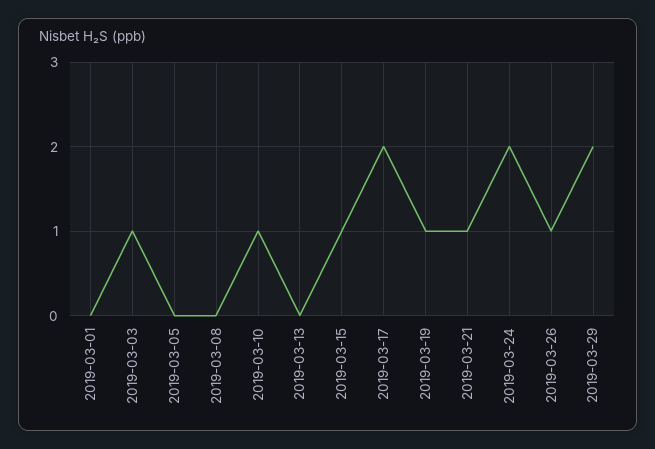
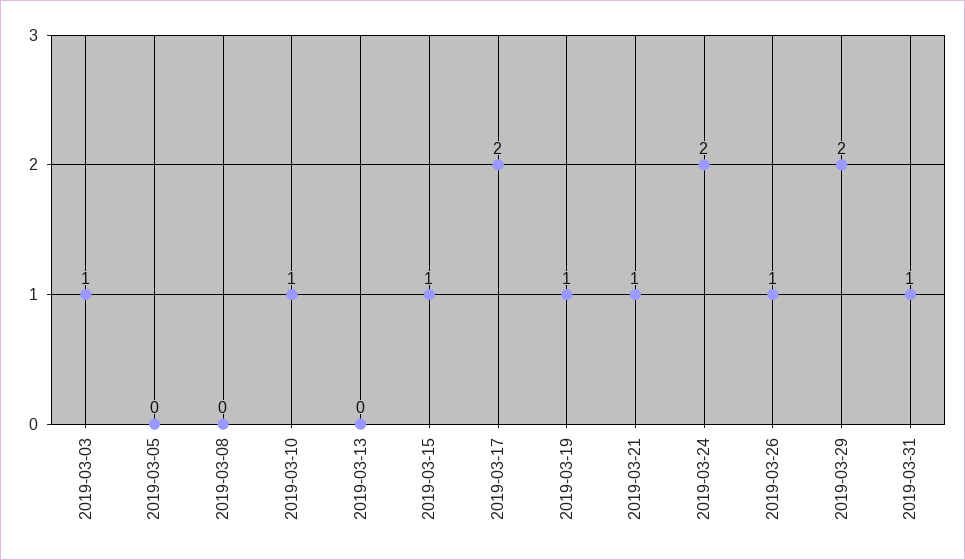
2019-03-01: 0 -> none
2019-03-31: none -> 1

